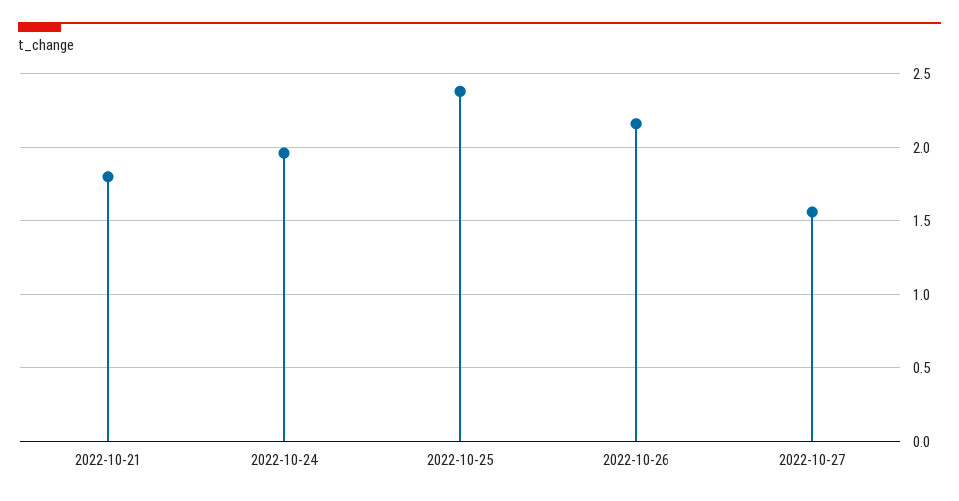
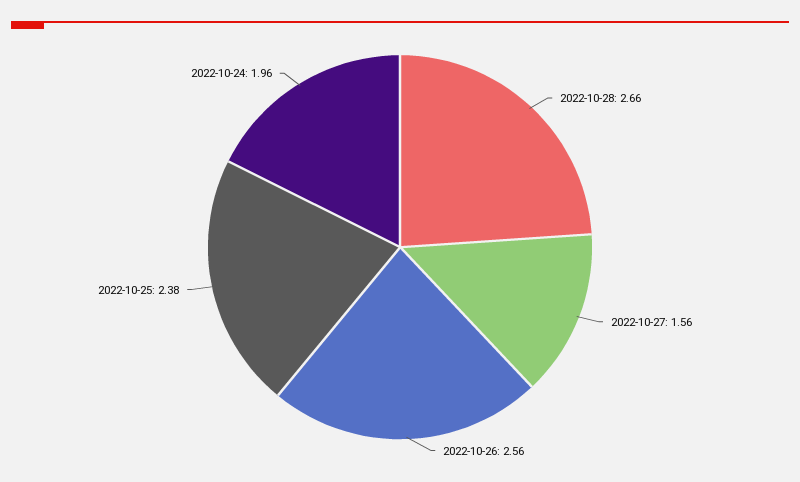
2022-10-21: 1.8 -> none
2022-10-26: 2.15 -> 2.56
2022-10-28: none -> 2.66

